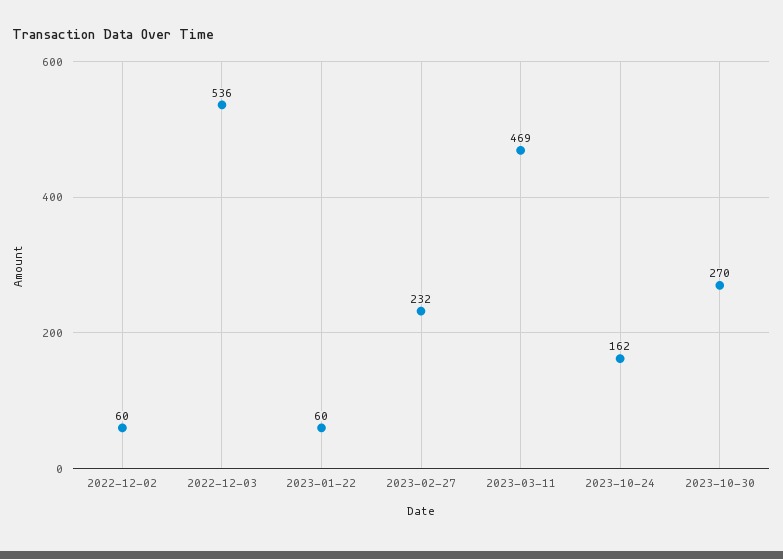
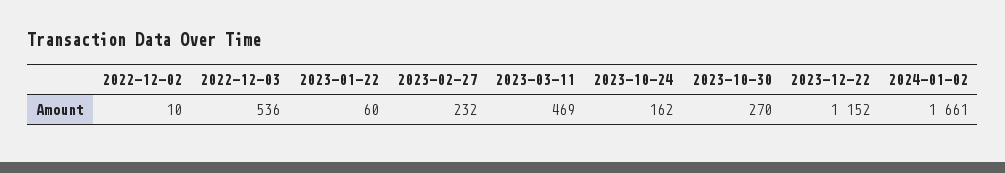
2022-12-02: 60 -> 10
2023-12-22: none -> 1152
2024-01-02: none -> 1661

